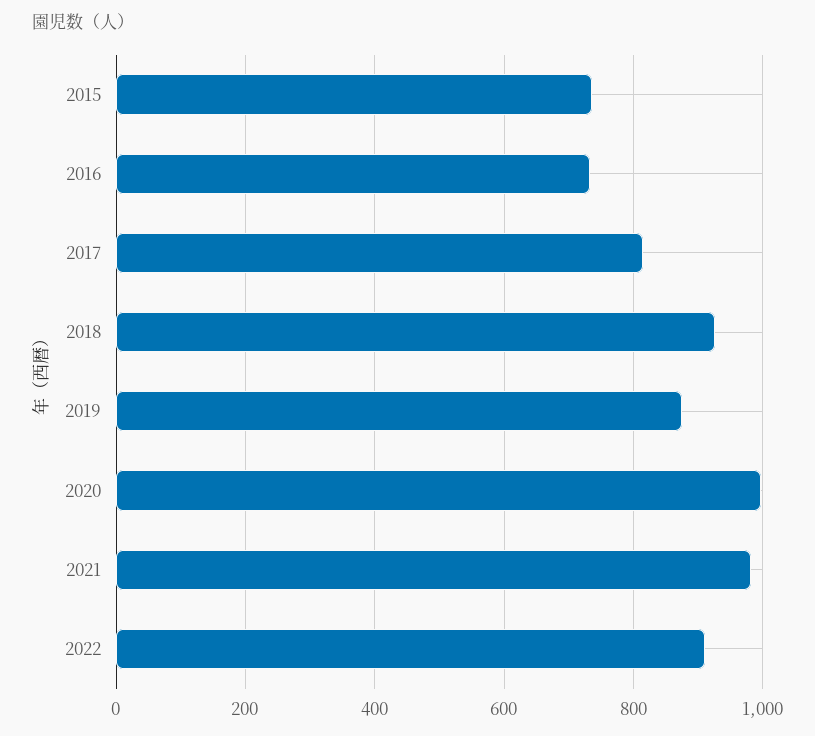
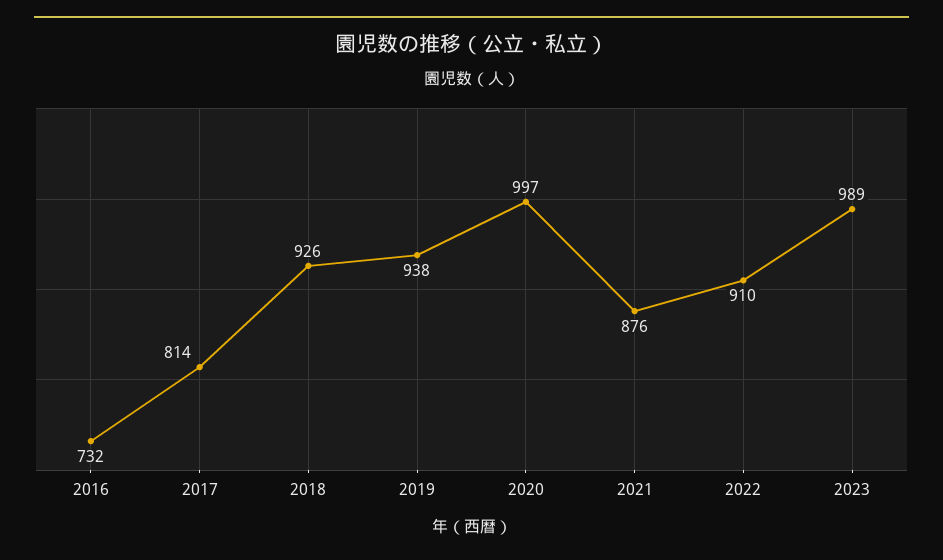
2015: 740 -> none
2019: 880 -> 938
2021: 980 -> 876
2023: none -> 989

